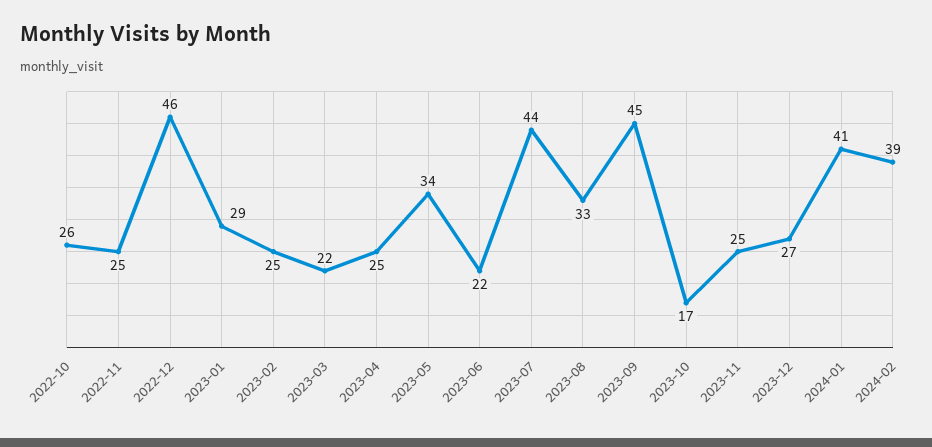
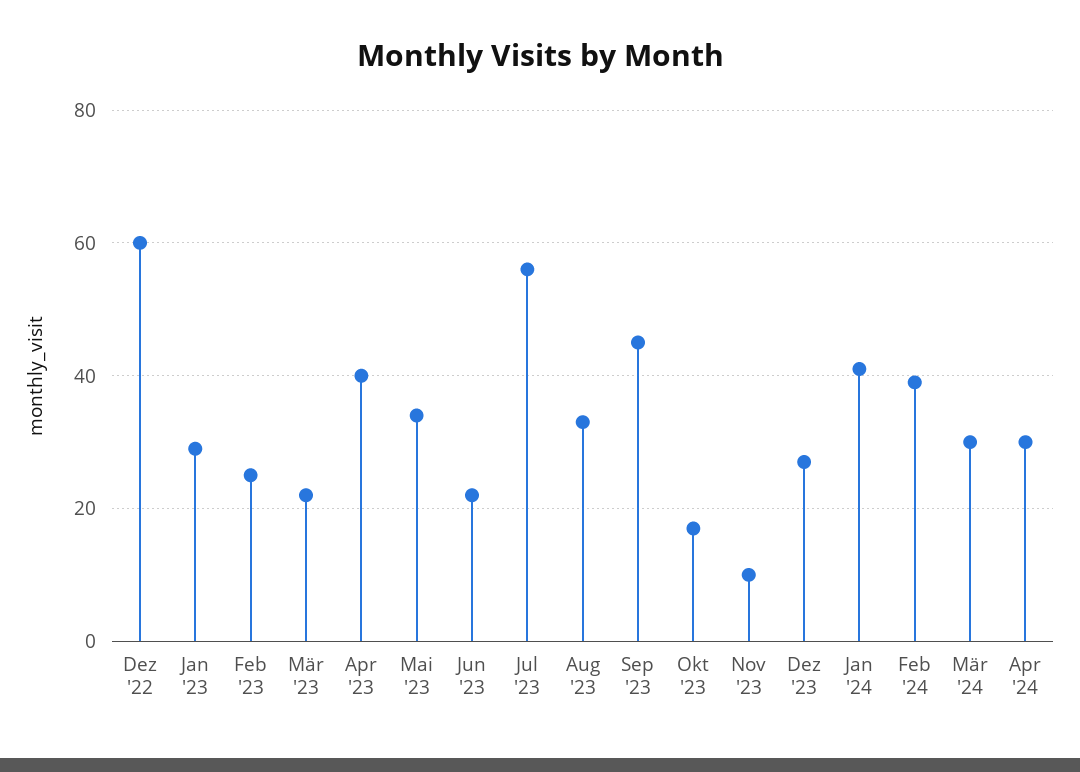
2022-10: 26 -> none
2022-11: 25 -> none
2022-12: 46 -> 60
2023-04: 25 -> 40
2023-07: 44 -> 55
2023-11: 25 -> 10
Mär '24: none -> 30
Apr '24: none -> 30

